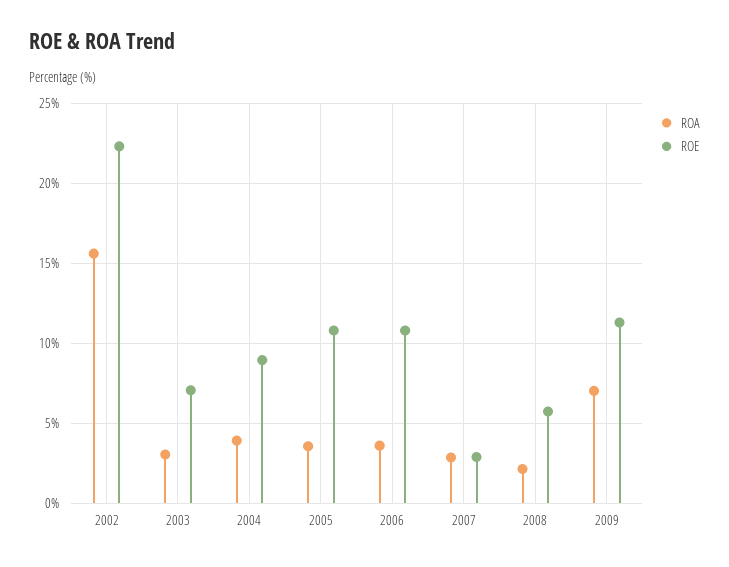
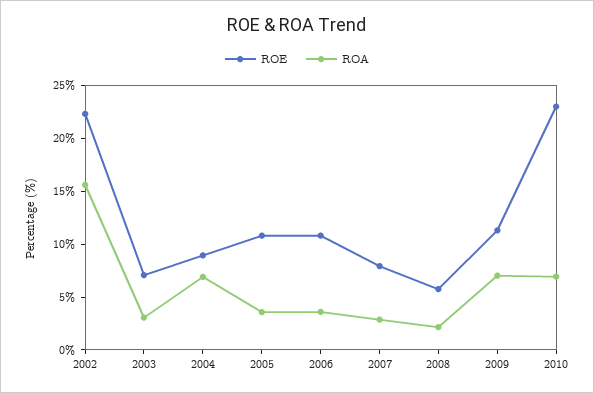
ROA, 2004: 4 -> 7
ROE, 2007: 3 -> 8
ROE, 2010: none -> 23
ROA, 2010: none -> 7

